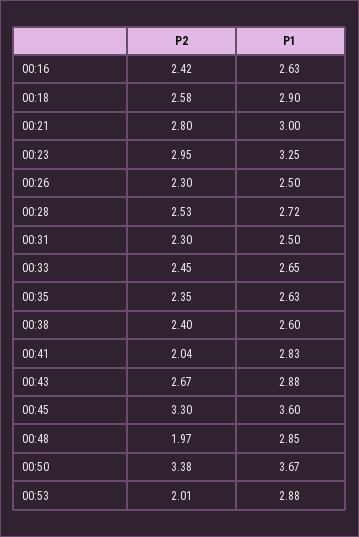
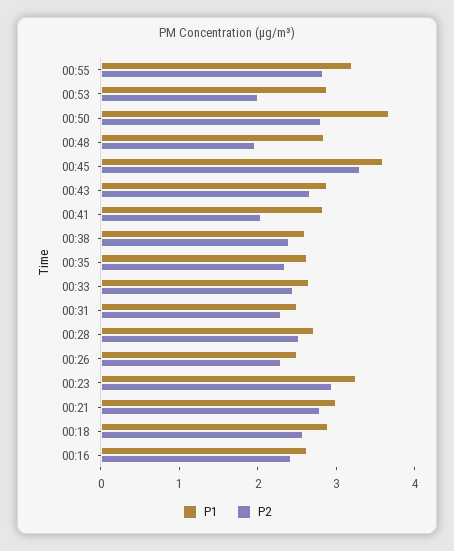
P2, 00:50: 3.38 -> 2.8
P1, 00:55: none -> 3.2
P2, 00:55: none -> 2.8

